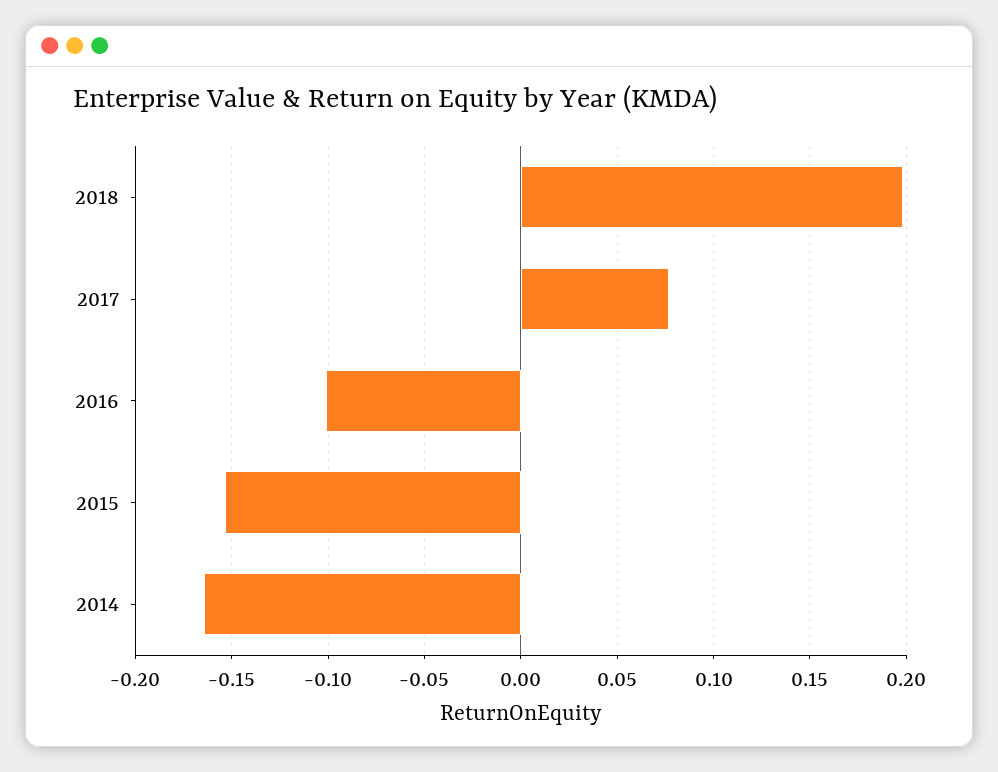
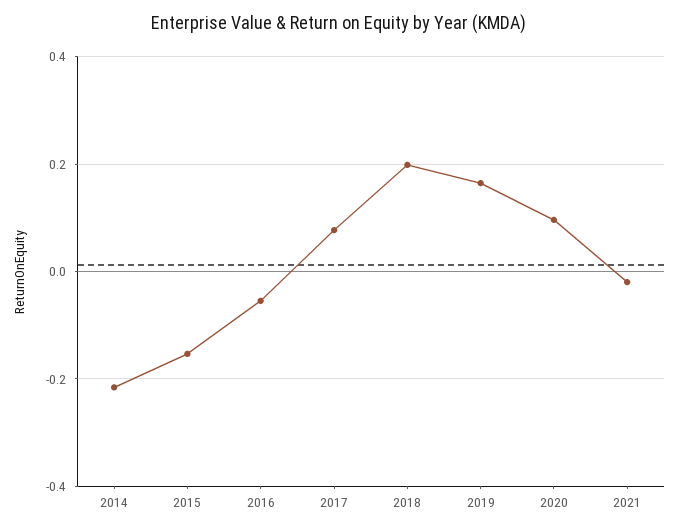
2016: -0.1 -> -0.06
2014: -0.165 -> -0.22
2019: none -> 0.16
2020: none -> 0.1
2021: none -> -0.02

